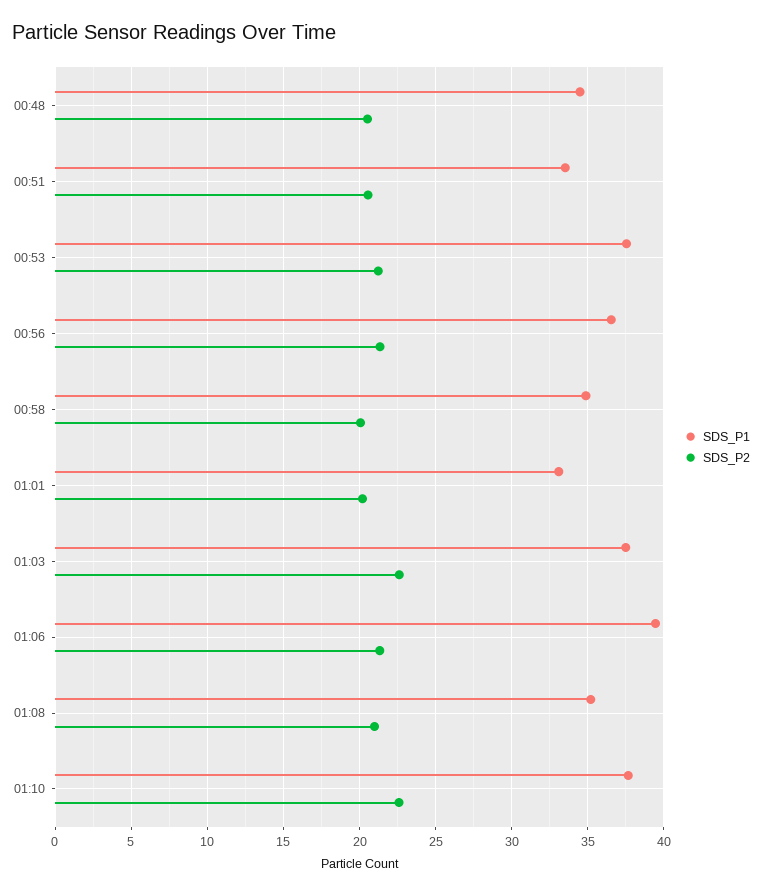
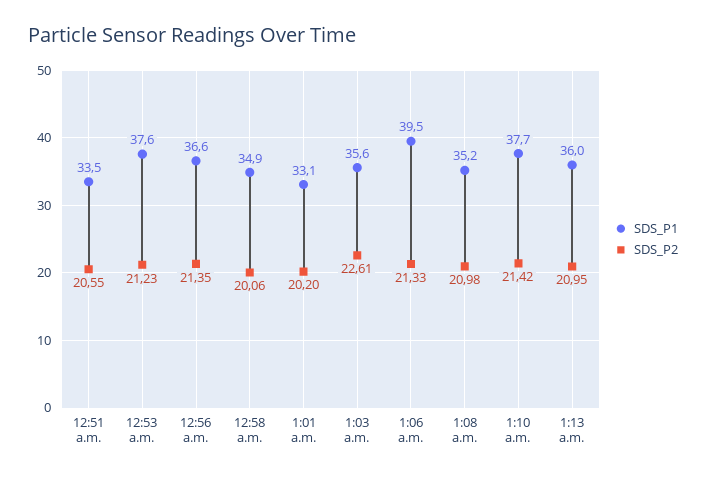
SDS_P1, 00:48: 34.5 -> none
SDS_P2, 00:48: 20.5 -> none
SDS_P1, 01:03: 37.5 -> 35.6
SDS_P2, 01:10: 22.5 -> 21.42
SDS_P1, 1:13 a.m.: none -> 36
SDS_P2, 1:13 a.m.: none -> 20.95

